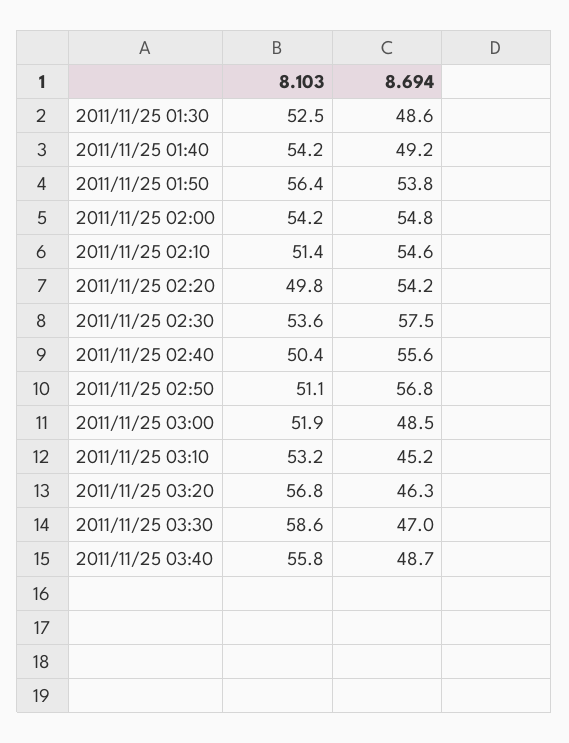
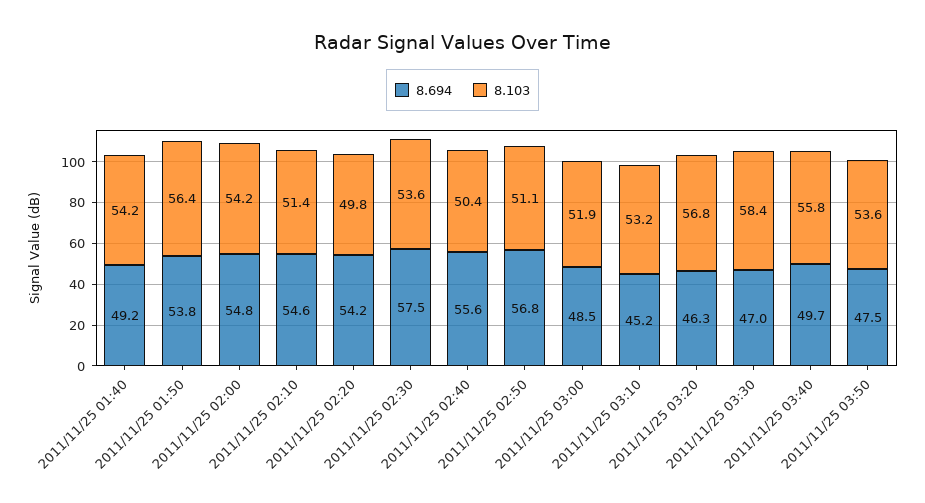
8.103, 2011/11/25 01:30: 52.5 -> none
8.694, 2011/11/25 01:30: 48.6 -> none
8.103, 2011/11/25 03:30: 58.6 -> 58.4
8.694, 2011/11/25 03:40: 48.7 -> 49.7
8.694, 2011/11/25 03:50: none -> 47.5
8.103, 2011/11/25 03:50: none -> 53.6

